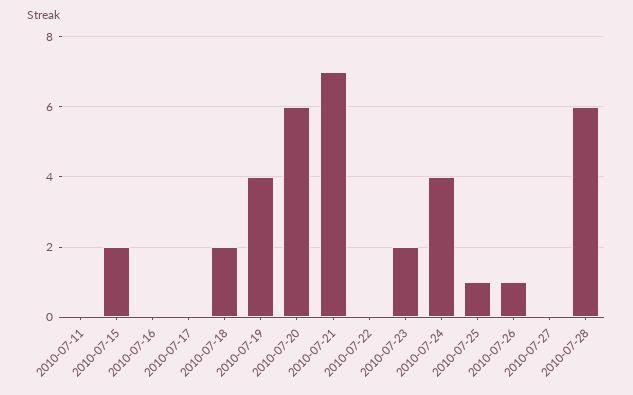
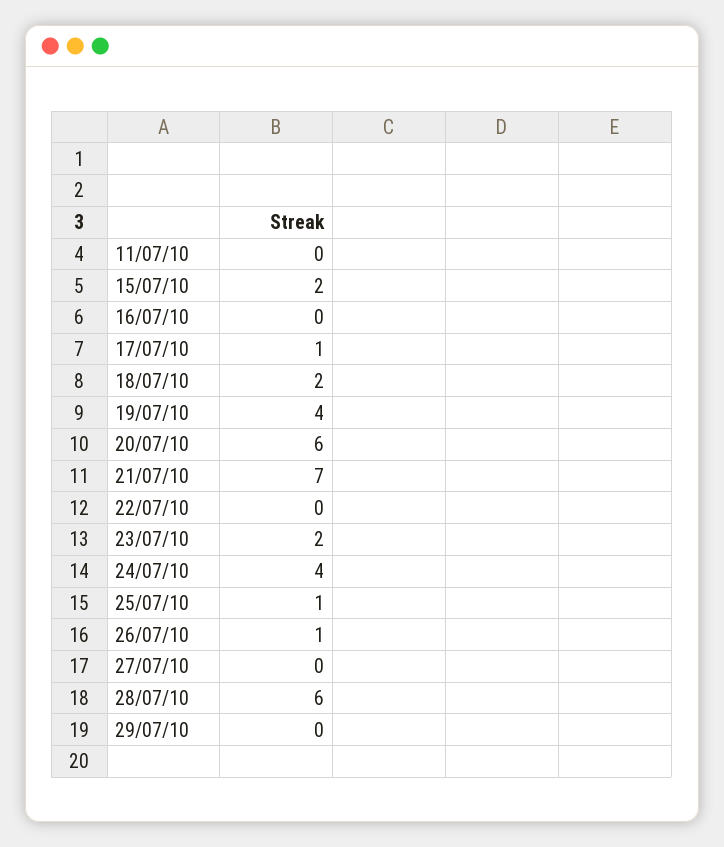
2010-07-17: 0 -> 1
29/07/10: none -> 0

